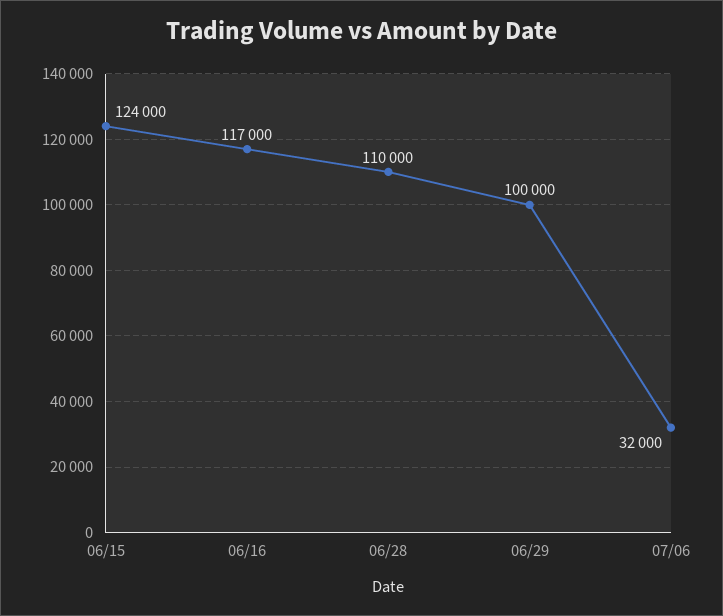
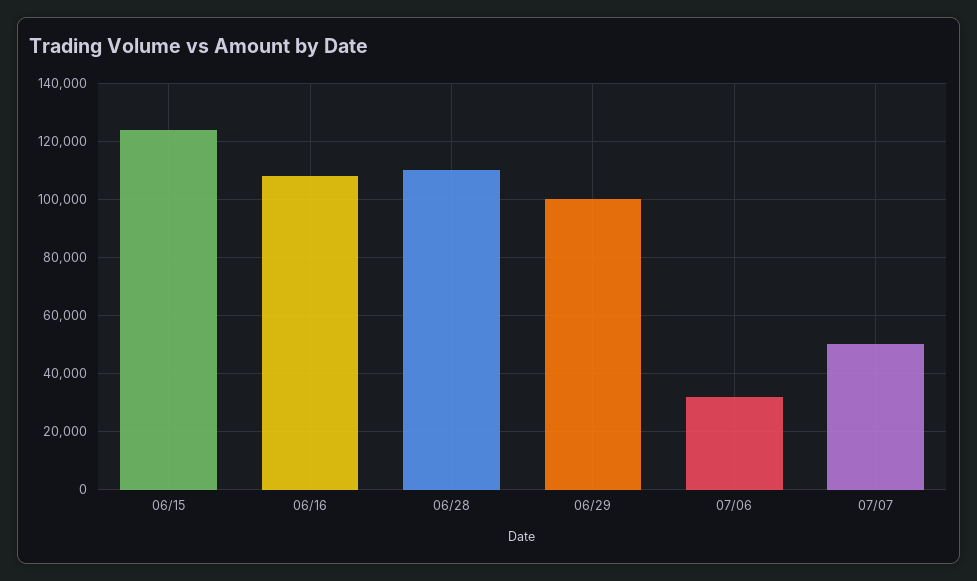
06/16: 117000 -> 107500
07/07: none -> 50000

